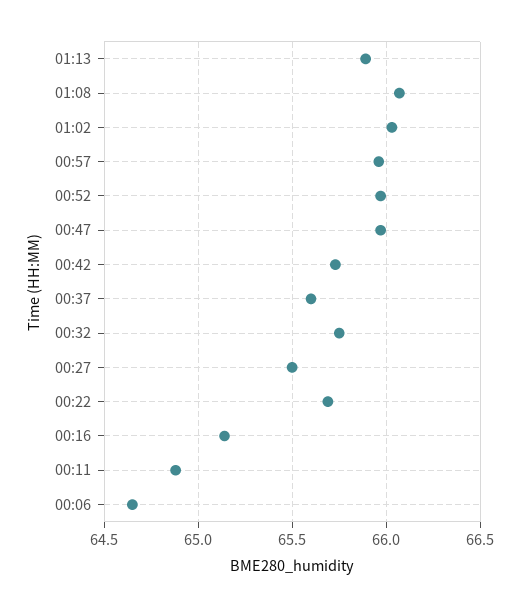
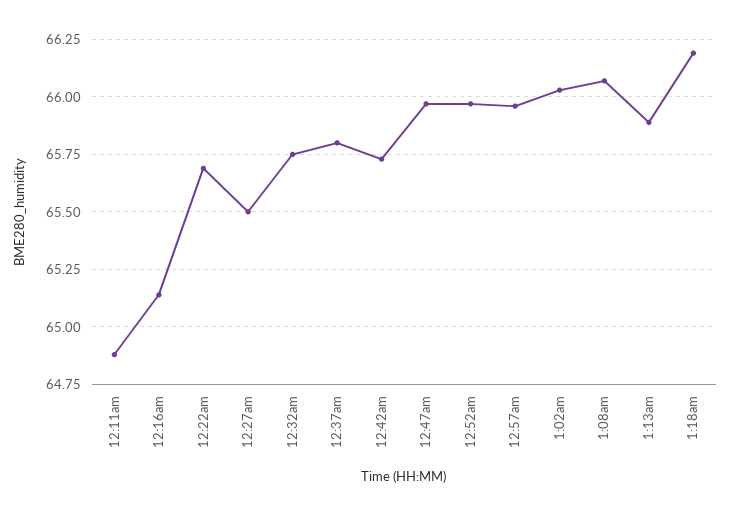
00:37: 65.6 -> 65.8
00:06: 64.65 -> none
1:18am: none -> 66.2

